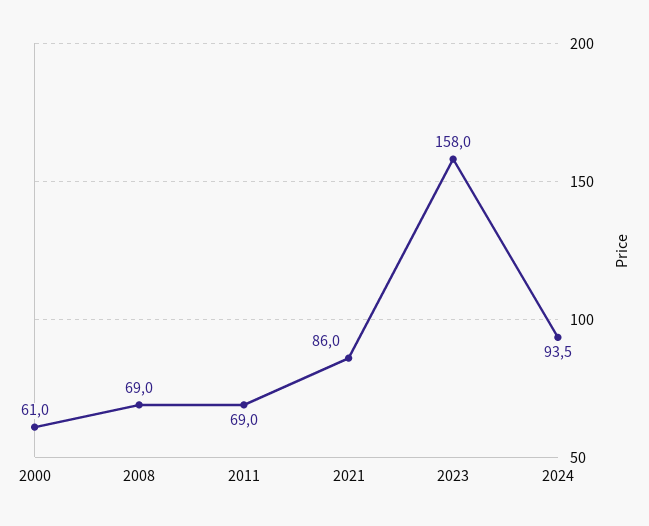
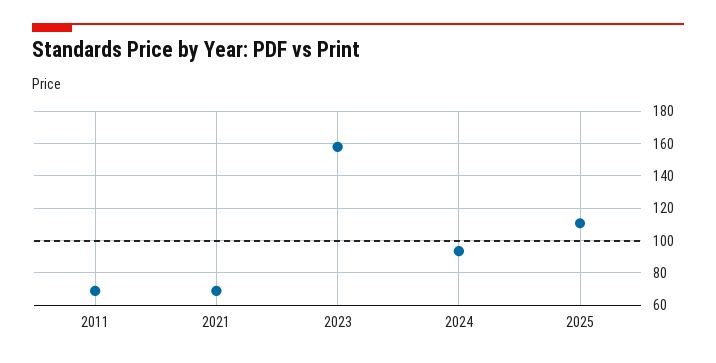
2000: 61 -> none
2008: 69 -> none
2021: 86 -> 70
2025: none -> 110

